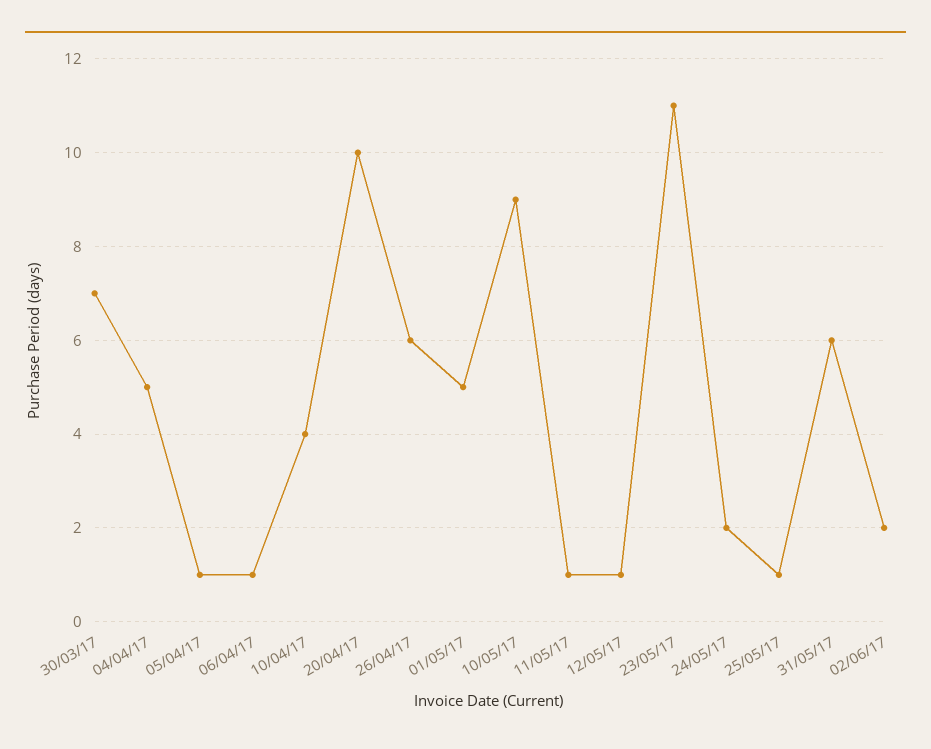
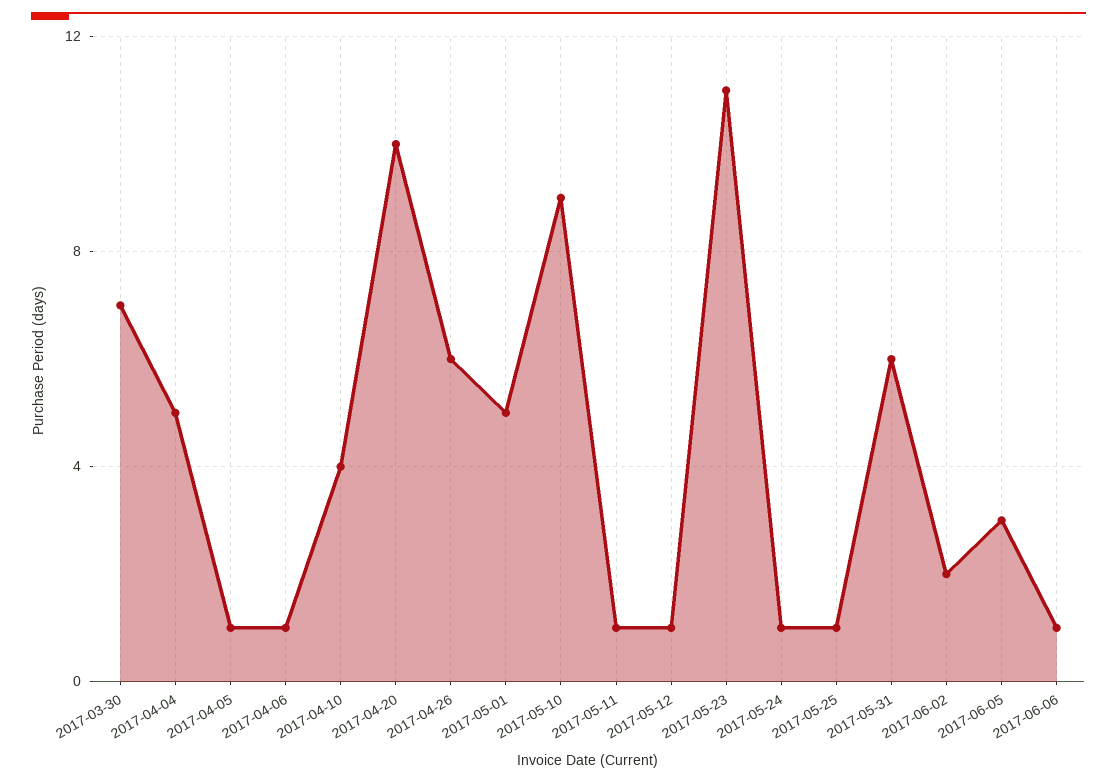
24/05/17: 2 -> 1
2017-06-05: none -> 3
2017-06-06: none -> 1

